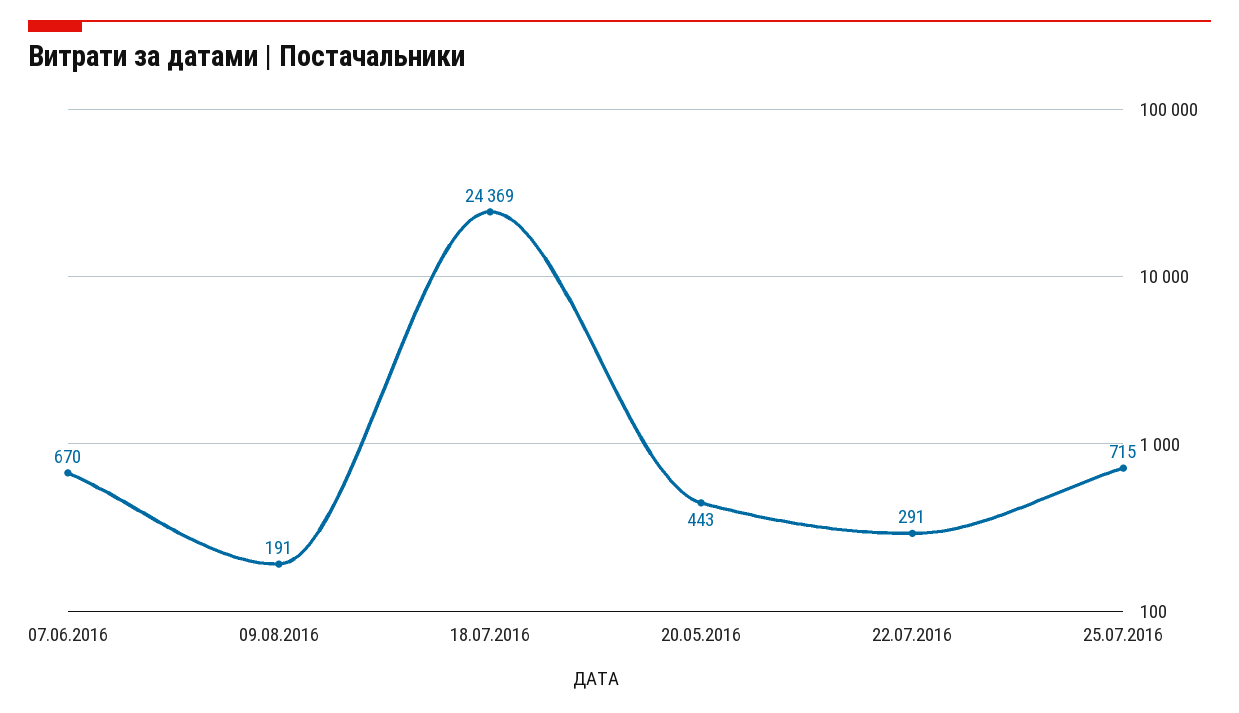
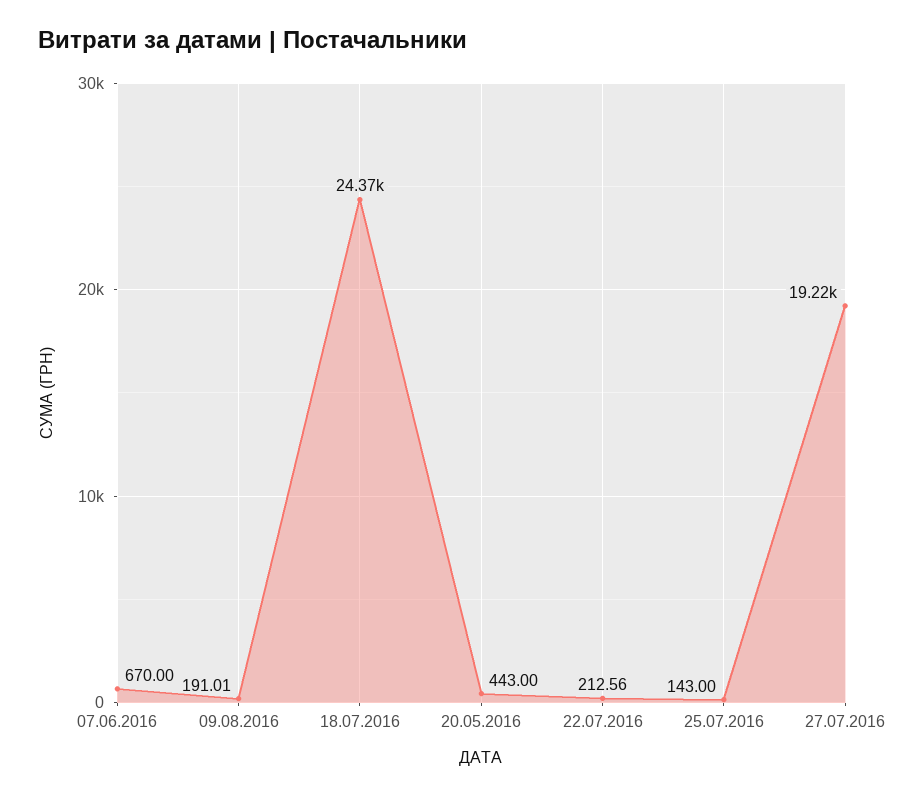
22.07.2016: 291 -> 212.56
25.07.2016: 715 -> 143
27.07.2016: none -> 19220

